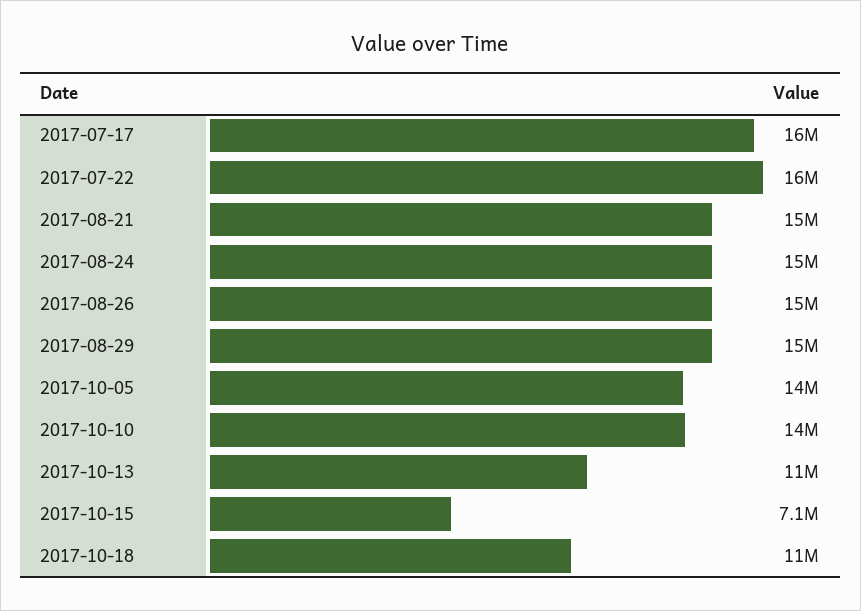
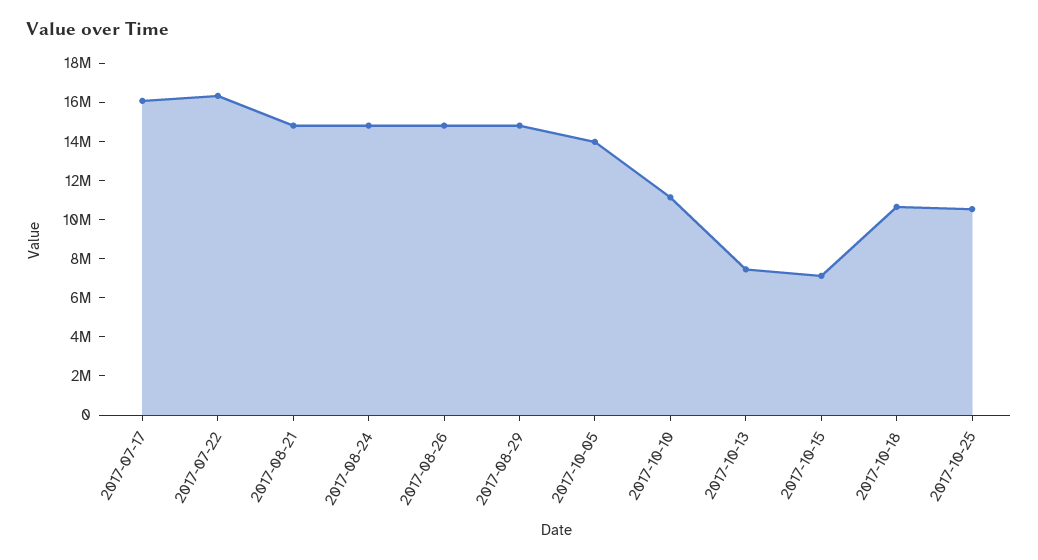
2017-10-10: 14000000 -> 11000000
2017-10-13: 11000000 -> 7500000
2017-10-25: none -> 10500000

